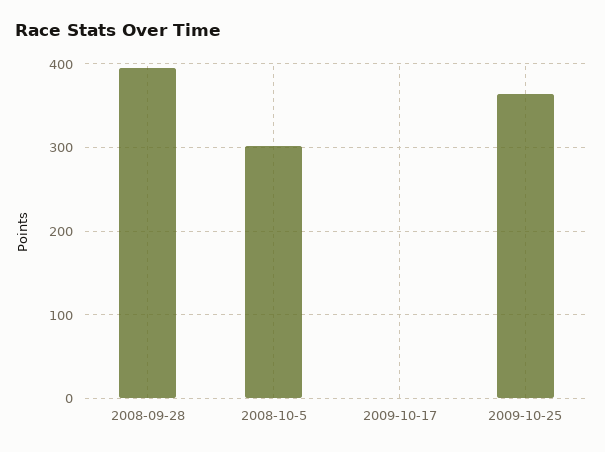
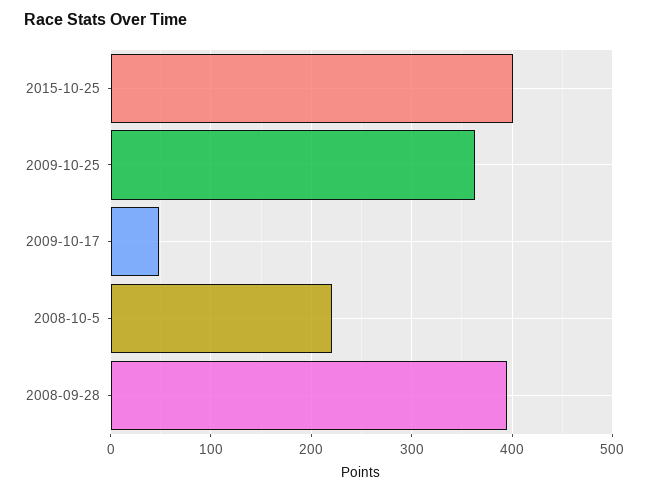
2008-10-5: 300 -> 220
2009-10-17: 0 -> 50
2015-10-25: none -> 400

